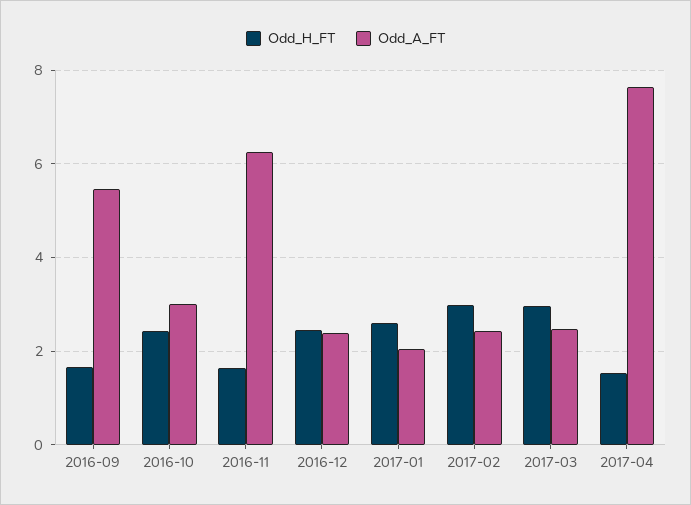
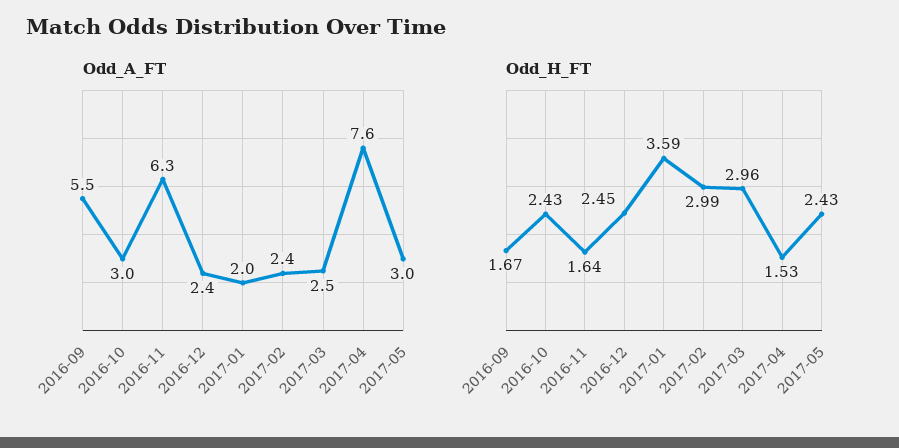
Odd_H_FT, 2017-01: 2.6 -> 3.59
Odd_A_FT, 2017-05: none -> 3
Odd_H_FT, 2017-05: none -> 2.43

